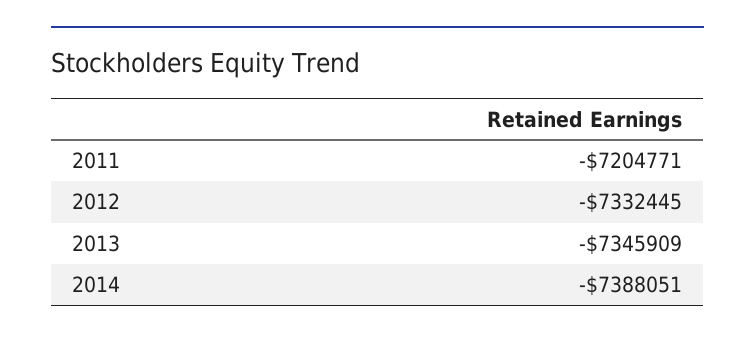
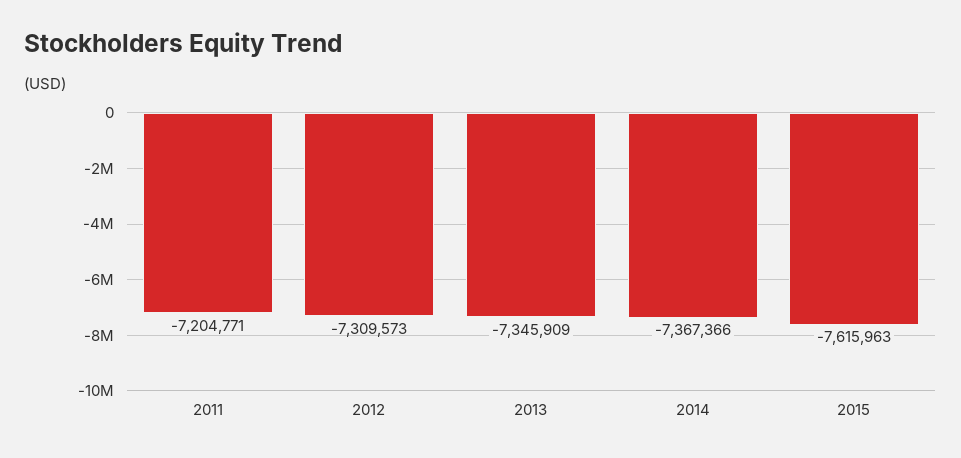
2012: -7332445 -> -7309573
2014: -7388051 -> -7367366
2015: none -> -7615963

